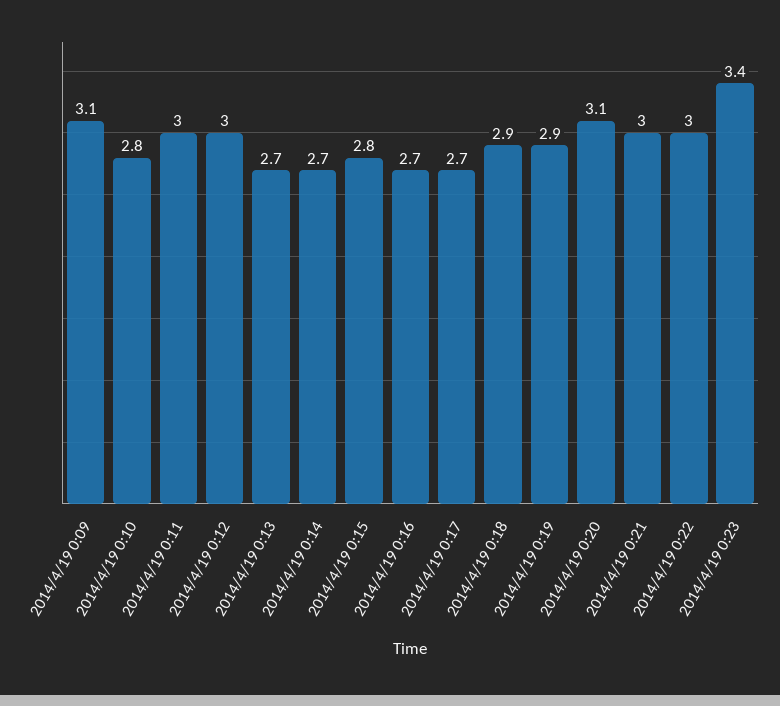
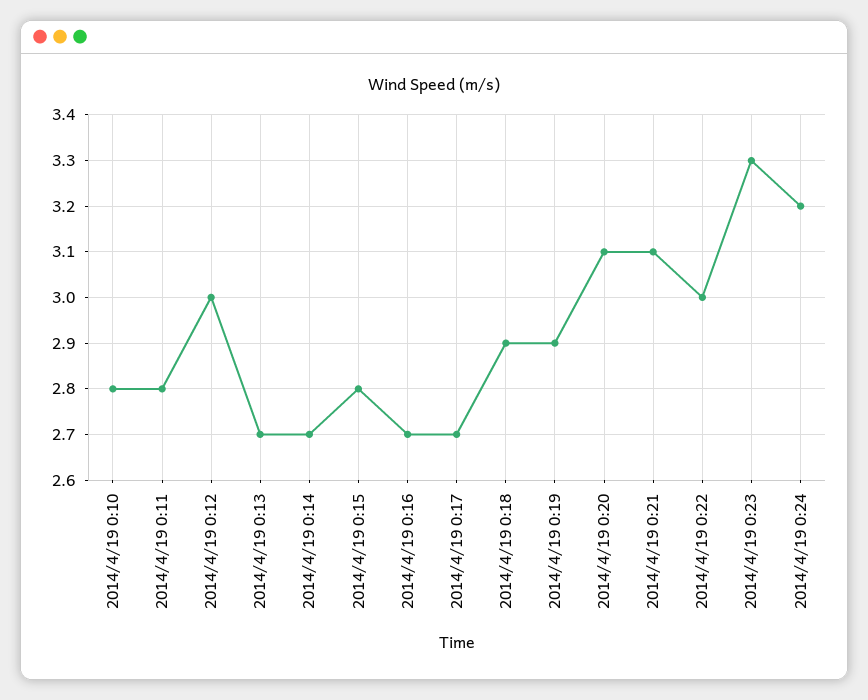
2014/4/19 0:09: 3.1 -> none
2014/4/19 0:11: 3 -> 2.8
2014/4/19 0:21: 3 -> 3.1
2014/4/19 0:23: 3.4 -> 3.3
2014/4/19 0:24: none -> 3.2

